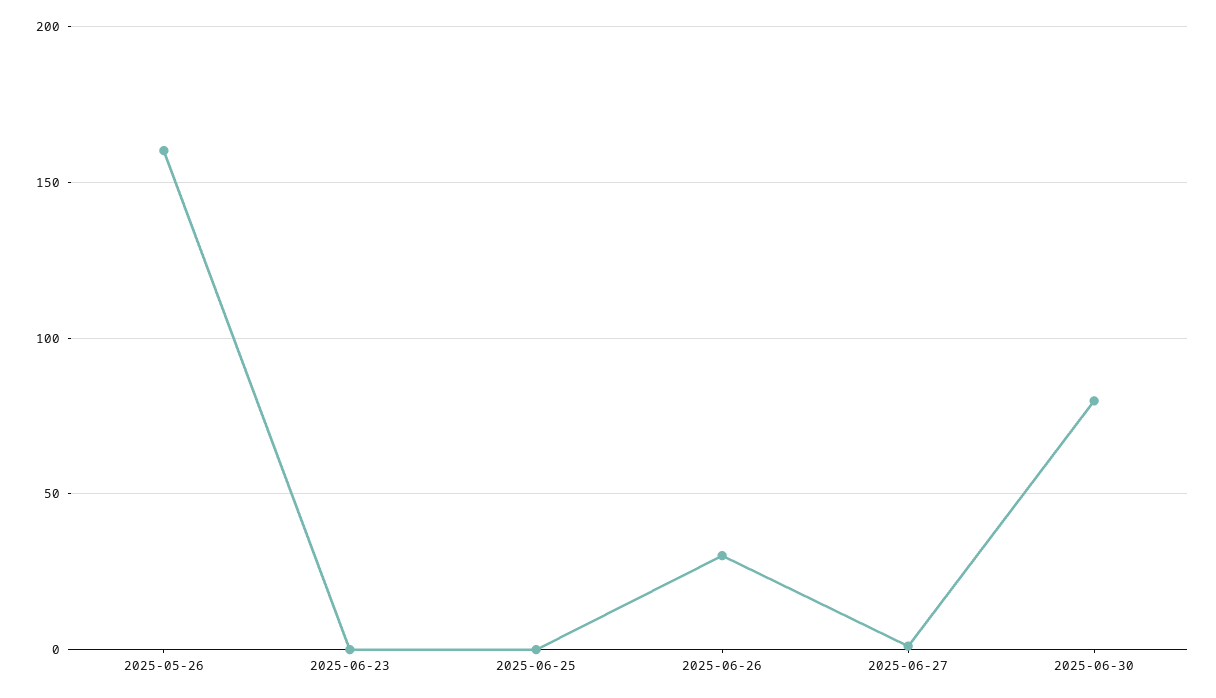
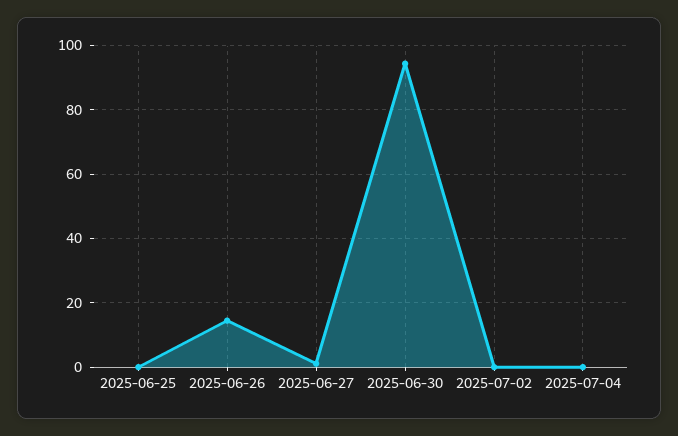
2025-05-26: 160 -> none
2025-06-23: 0 -> none
2025-06-26: 30 -> 14
2025-06-30: 80 -> 94
2025-07-02: none -> 0
2025-07-04: none -> 0

